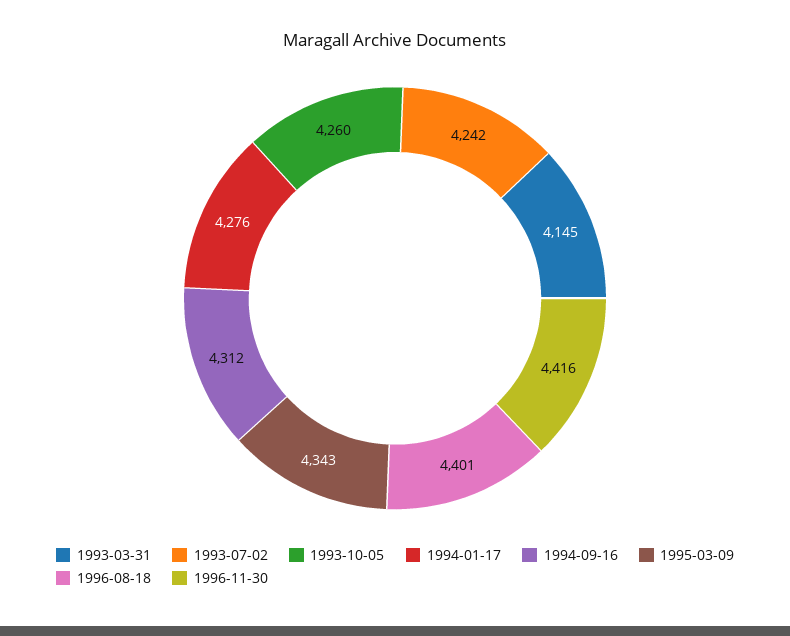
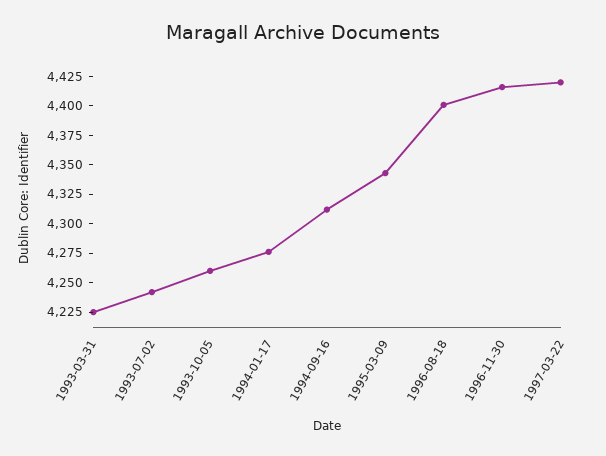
1993-03-31: 4145 -> 4225
1997-03-22: none -> 4425

